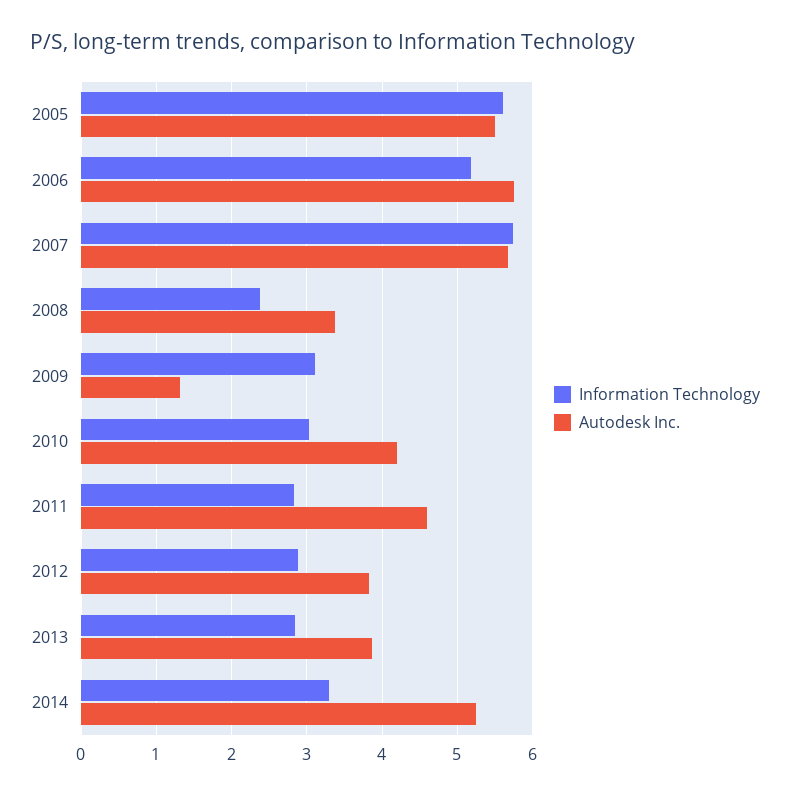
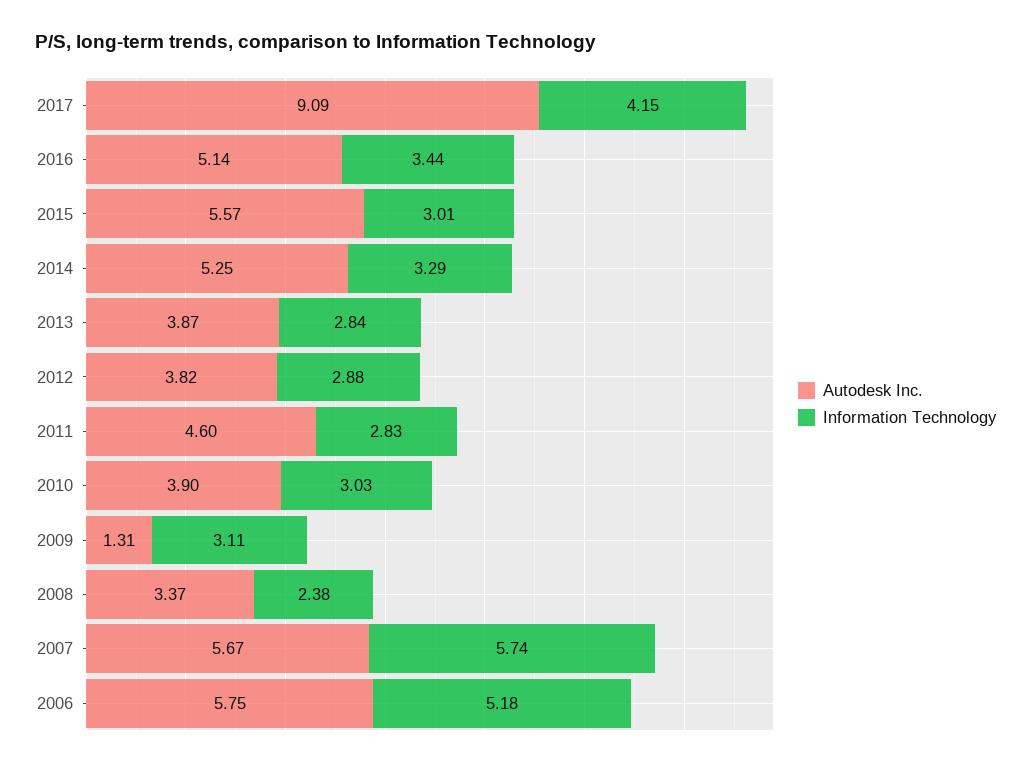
Information Technology, 2005: 5.6 -> none
Autodesk Inc., 2005: 5.5 -> none
Autodesk Inc., 2010: 4.2 -> 3.9
Autodesk Inc., 2017: none -> 9.09
Information Technology, 2017: none -> 4.15
Autodesk Inc., 2016: none -> 5.14
Information Technology, 2016: none -> 3.44
Autodesk Inc., 2015: none -> 5.57
Information Technology, 2015: none -> 3.01

